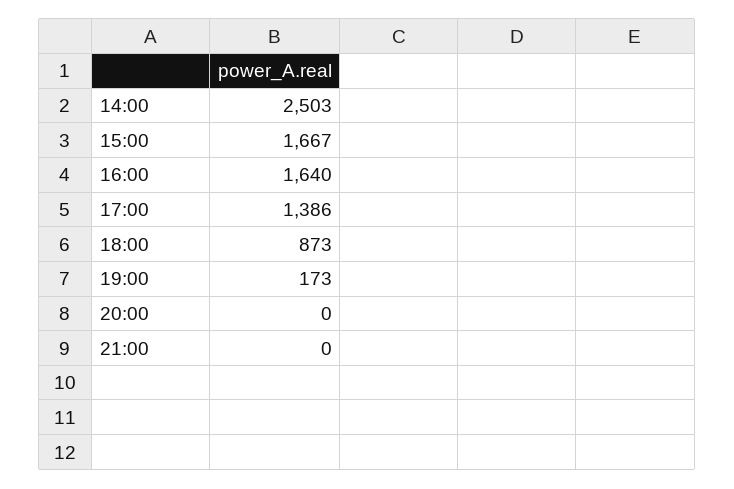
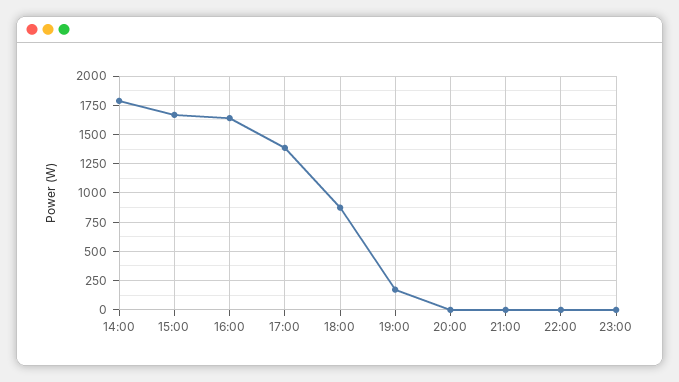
14:00: 2503 -> 1750
22:00: none -> 0
23:00: none -> 0

